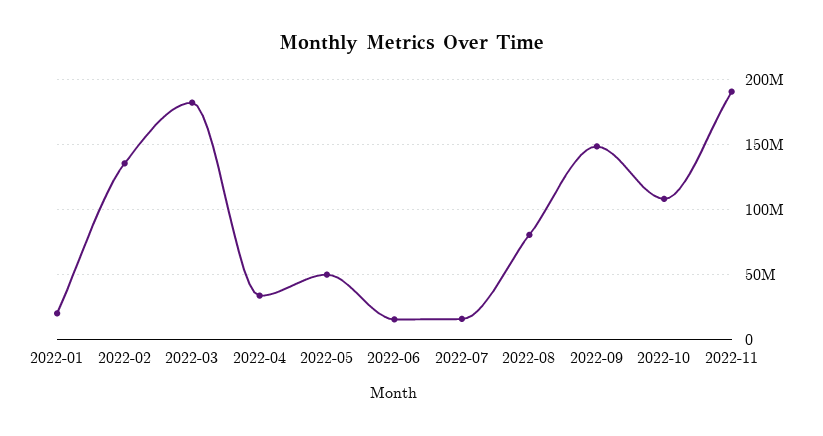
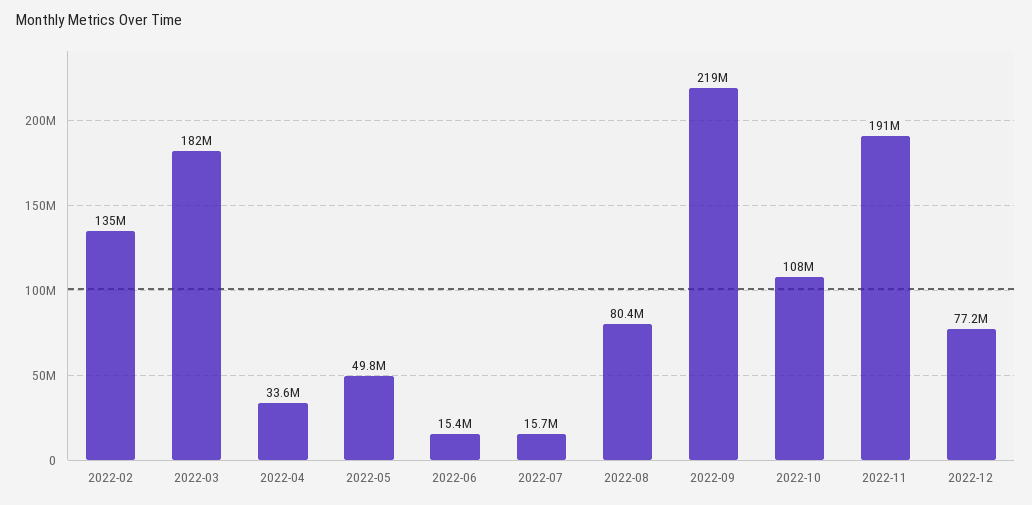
2022-01: 20000000 -> none
2022-09: 150000000 -> 219000000
2022-12: none -> 77200000

